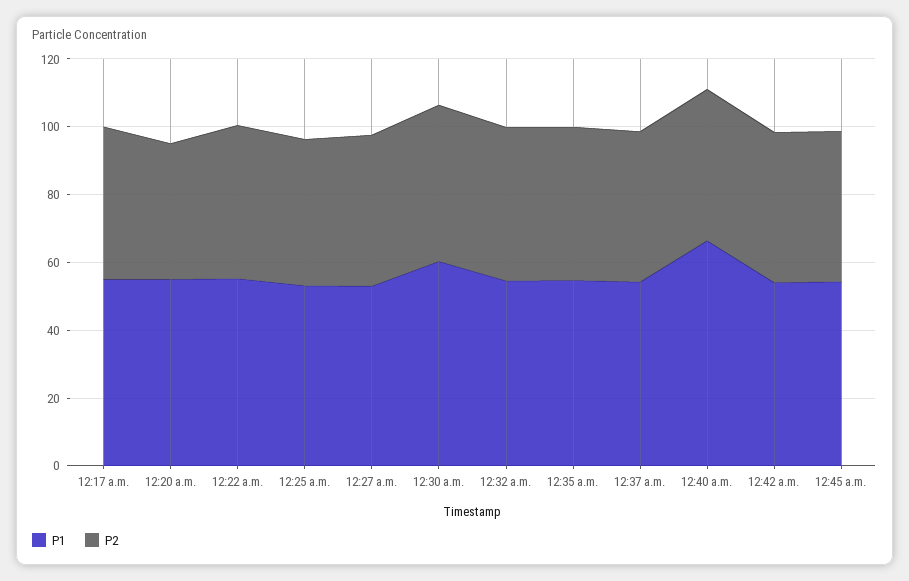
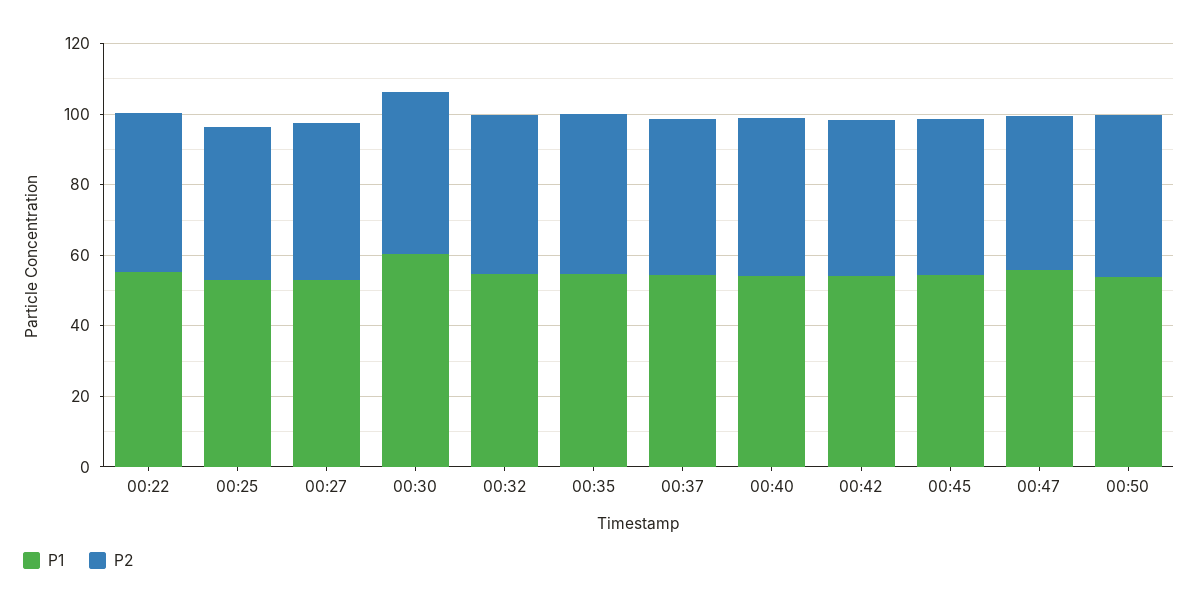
P1, 12:17 a.m.: 55 -> none
P2, 12:17 a.m.: 45 -> none
P1, 12:20 a.m.: 55 -> none
P2, 12:20 a.m.: 40 -> none
P1, 12:40 a.m.: 65 -> 55
P1, 00:47: none -> 55
P2, 00:47: none -> 45
P1, 00:50: none -> 55
P2, 00:50: none -> 45

